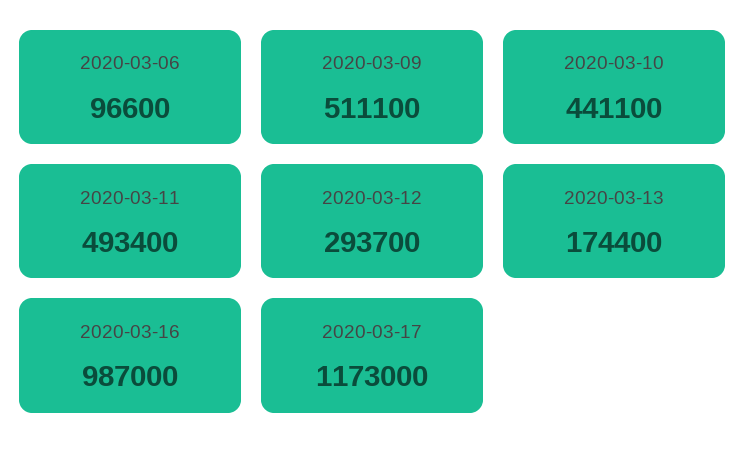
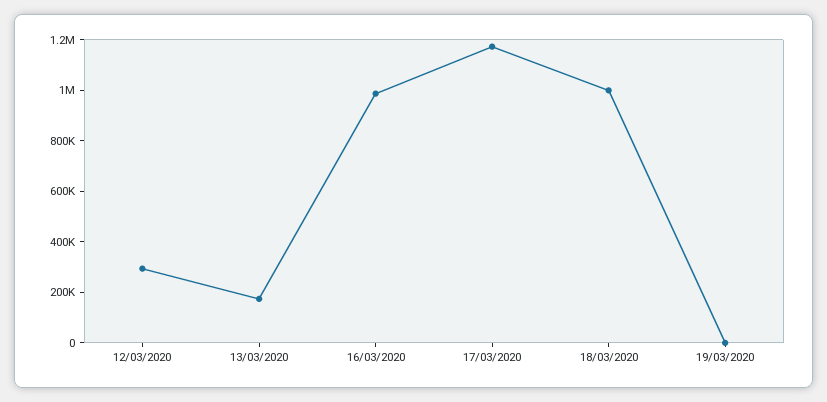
2020-03-06: 96600 -> none
2020-03-09: 511100 -> none
2020-03-10: 441100 -> none
2020-03-11: 493400 -> none
18/03/2020: none -> 1000000
19/03/2020: none -> 0

